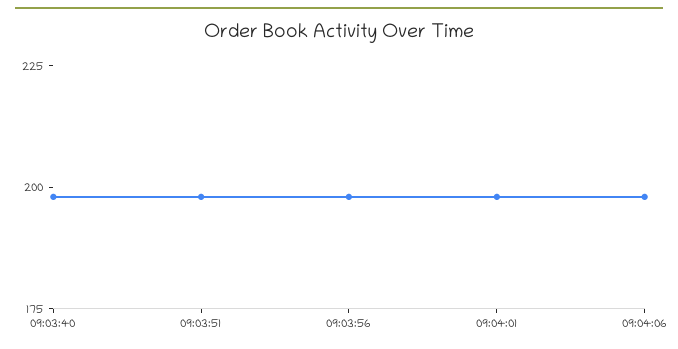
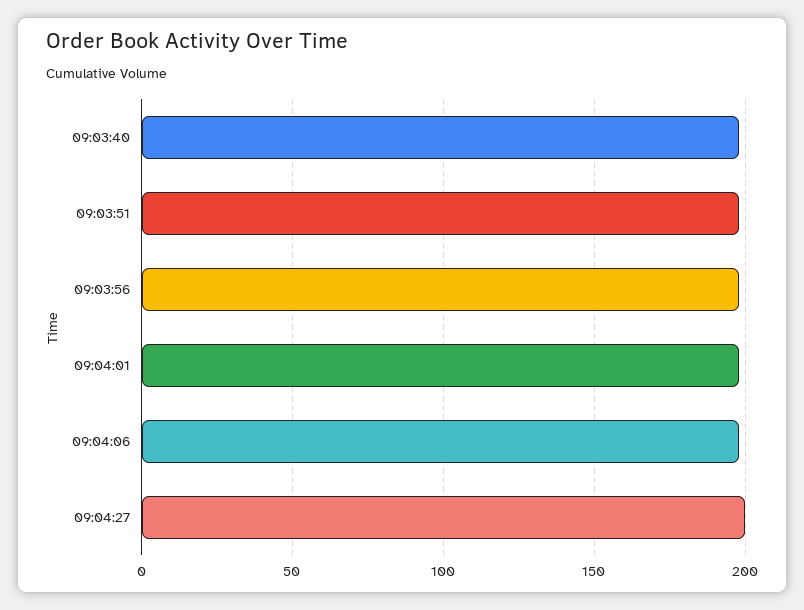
09:04:27: none -> 200

